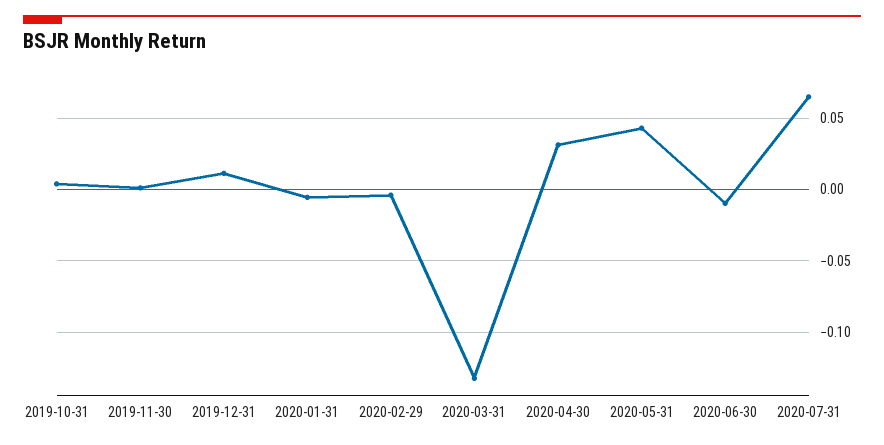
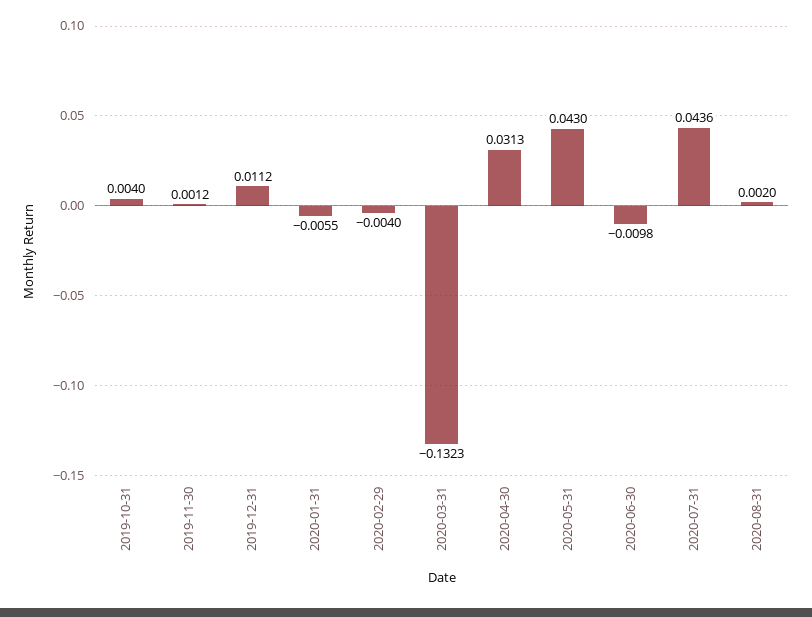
2020-07-31: 0.065 -> 0.0436
2020-08-31: none -> 0.002

